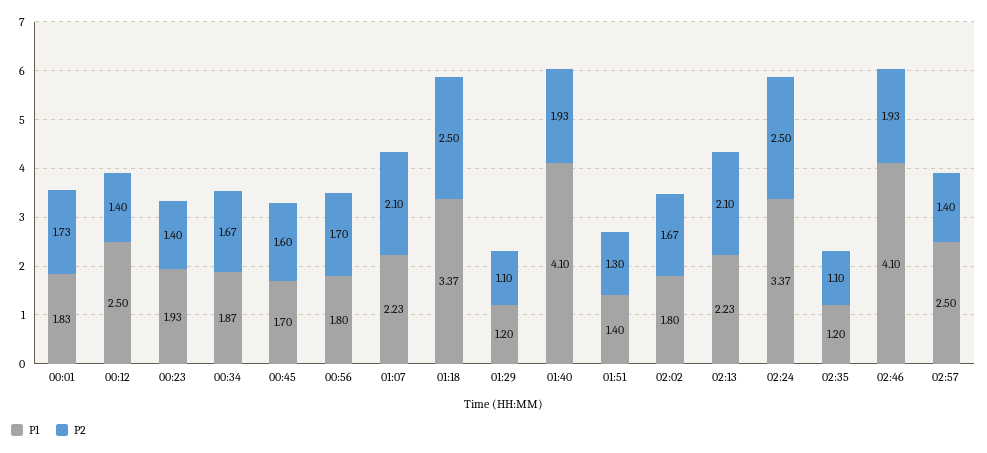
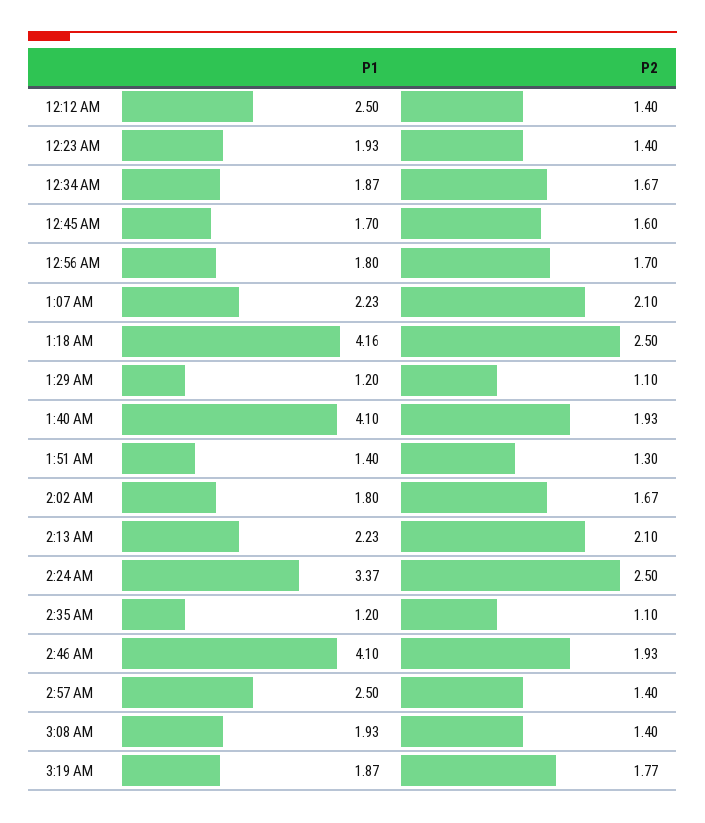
P1, 00:01: 1.83 -> none
P2, 00:01: 1.73 -> none
P1, 01:18: 3.37 -> 4.16
P1, 3:08 AM: none -> 1.93
P2, 3:08 AM: none -> 1.4
P1, 3:19 AM: none -> 1.87
P2, 3:19 AM: none -> 1.77

